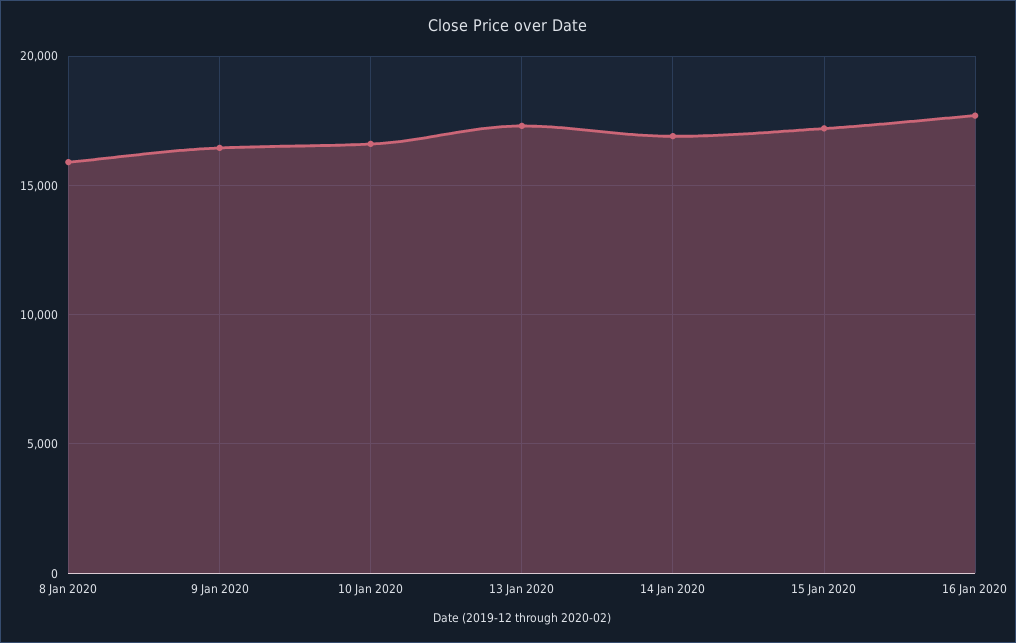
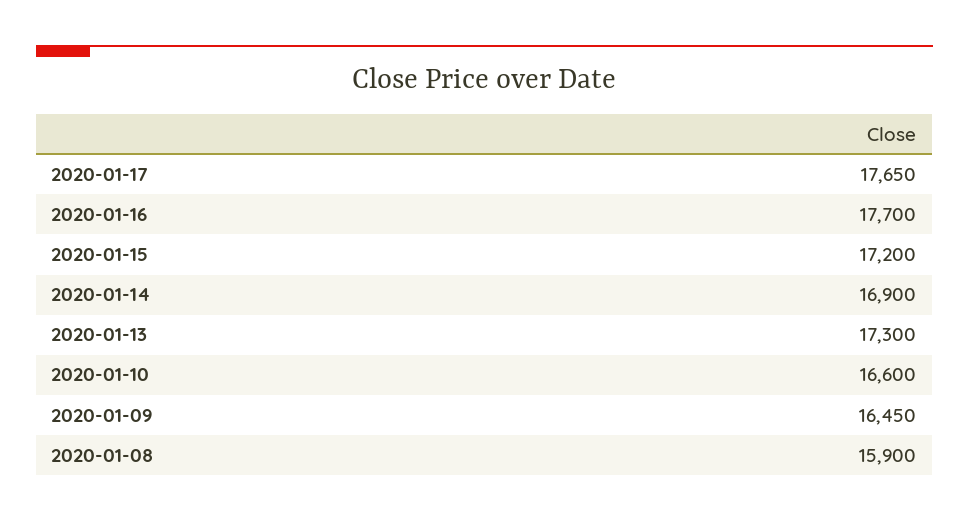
2020-01-17: none -> 17650

